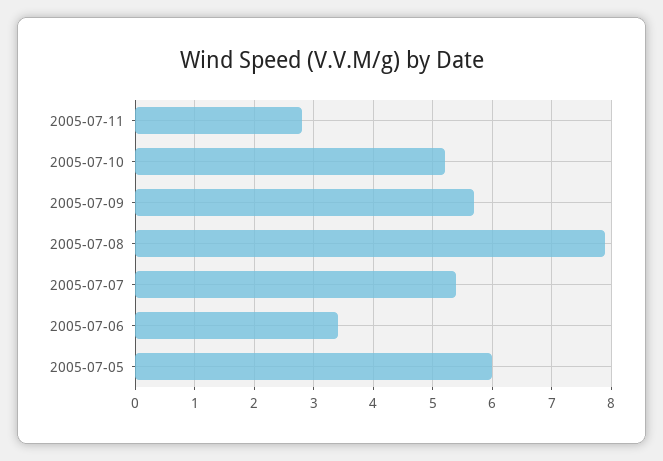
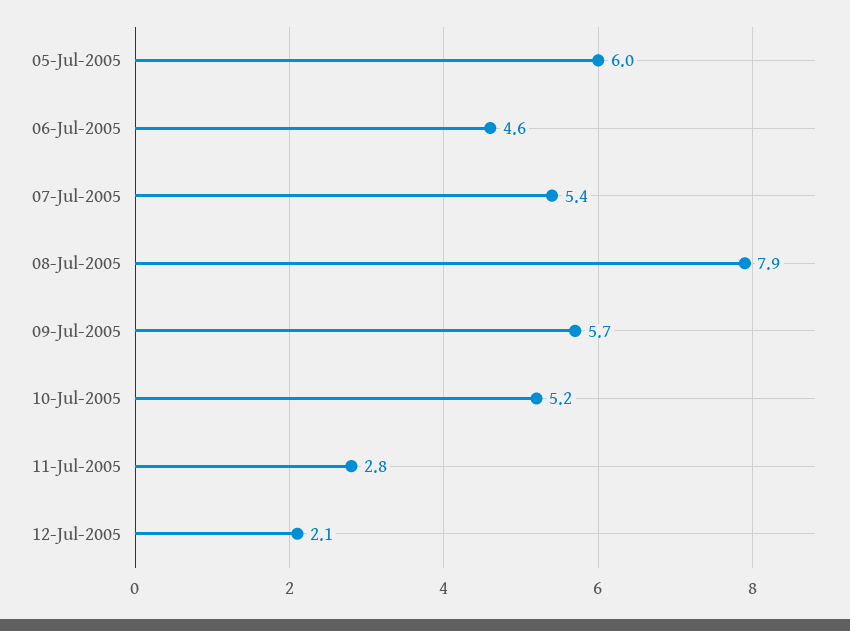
2005-07-06: 3.5 -> 4.6
12-Jul-2005: none -> 2.1

